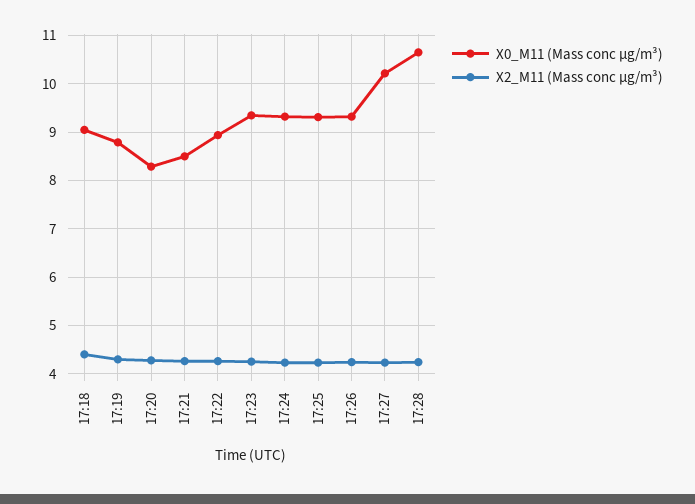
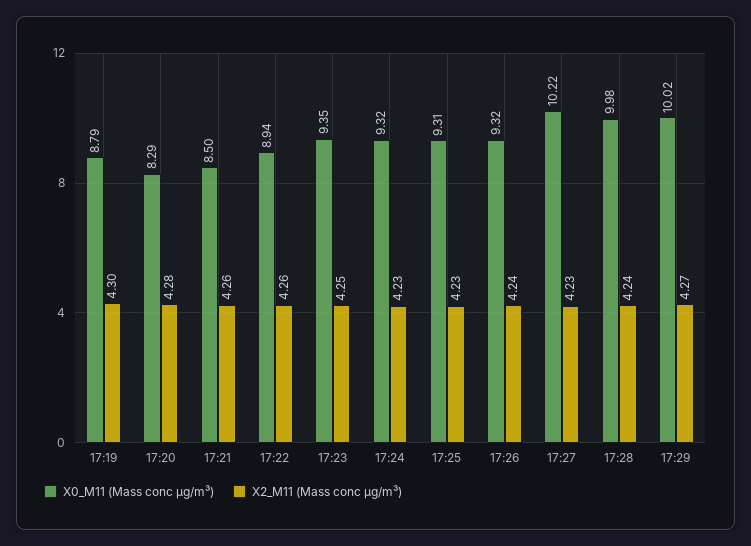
X0_M11 (Mass conc μg/m³), 17:18: 9 -> none
X2_M11 (Mass conc μg/m³), 17:18: 4.4 -> none
X0_M11 (Mass conc μg/m³), 17:28: 10.6 -> 9.98
X0_M11 (Mass conc μg/m³), 17:29: none -> 10.02
X2_M11 (Mass conc μg/m³), 17:29: none -> 4.27

